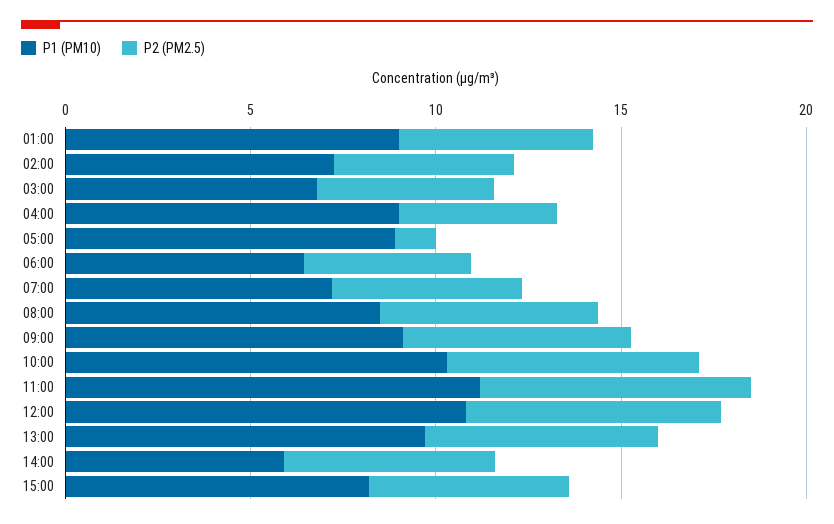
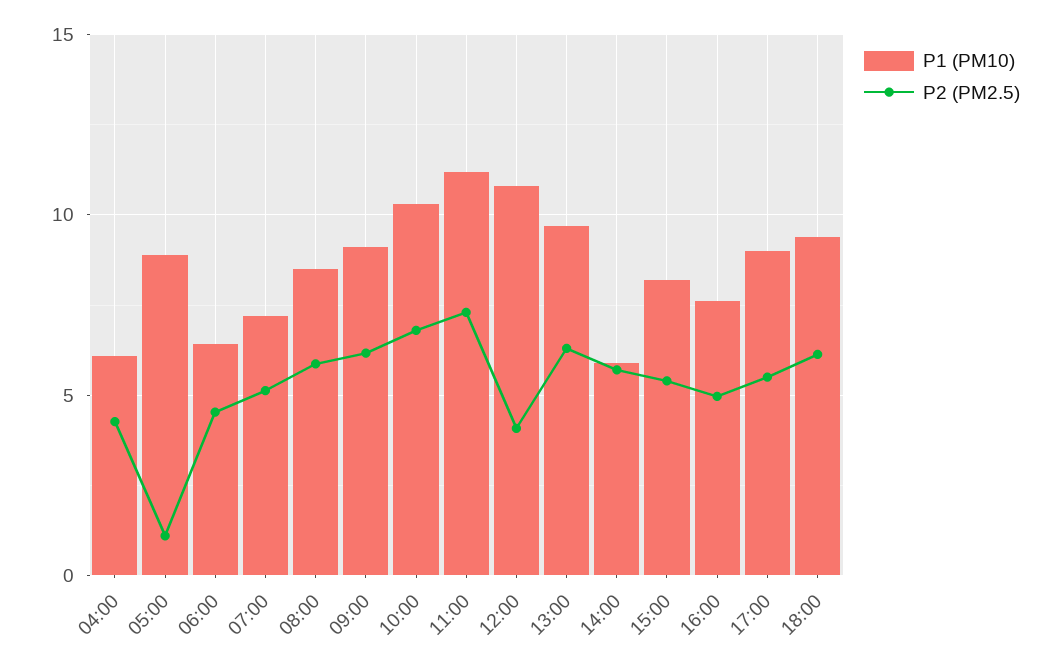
P1 (PM10), 01:00: 9 -> none
P2 (PM2.5), 01:00: 5 -> none
P1 (PM10), 02:00: 7 -> none
P2 (PM2.5), 02:00: 5 -> none
P1 (PM10), 03:00: 7 -> none
P2 (PM2.5), 03:00: 5 -> none
P1 (PM10), 04:00: 9 -> 6
P2 (PM2.5), 12:00: 7 -> 4
P1 (PM10), 16:00: none -> 7.5
P2 (PM2.5), 16:00: none -> 5
P1 (PM10), 17:00: none -> 9
P2 (PM2.5), 17:00: none -> 5.5
P1 (PM10), 18:00: none -> 9.5
P2 (PM2.5), 18:00: none -> 6

